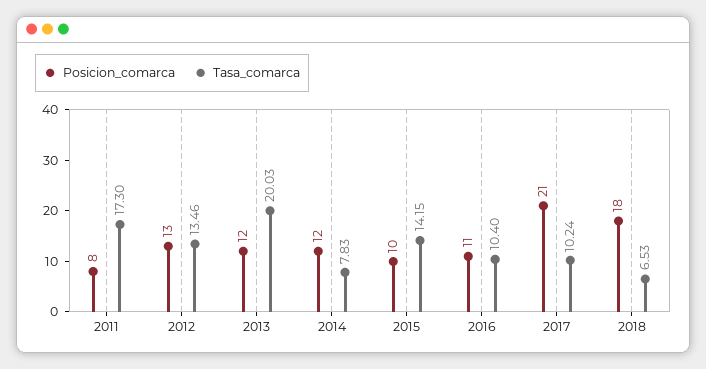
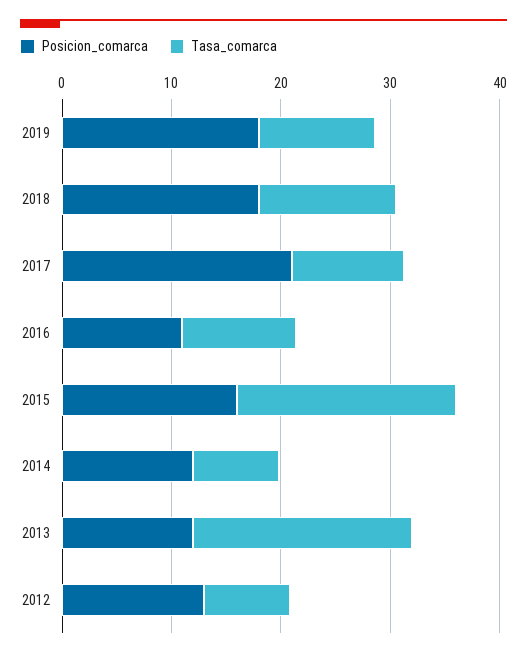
Posicion_comarca, 2011: 8 -> none
Tasa_comarca, 2011: 17.3 -> none
Tasa_comarca, 2012: 13.46 -> 8
Posicion_comarca, 2015: 10 -> 16
Tasa_comarca, 2015: 14.15 -> 20
Tasa_comarca, 2018: 6.53 -> 12
Posicion_comarca, 2019: none -> 18
Tasa_comarca, 2019: none -> 10

